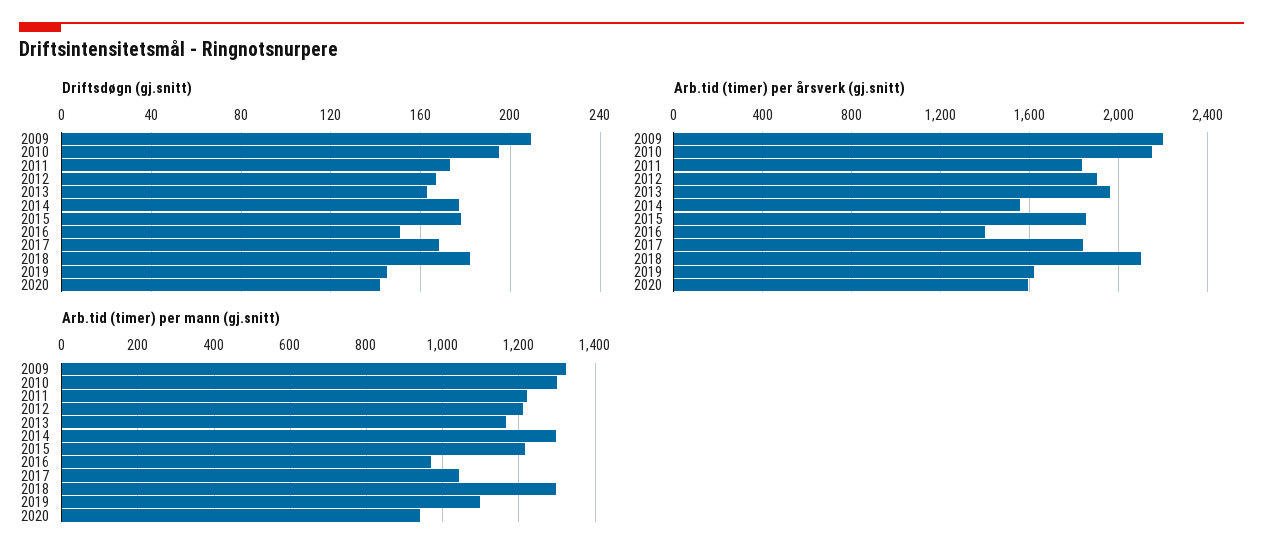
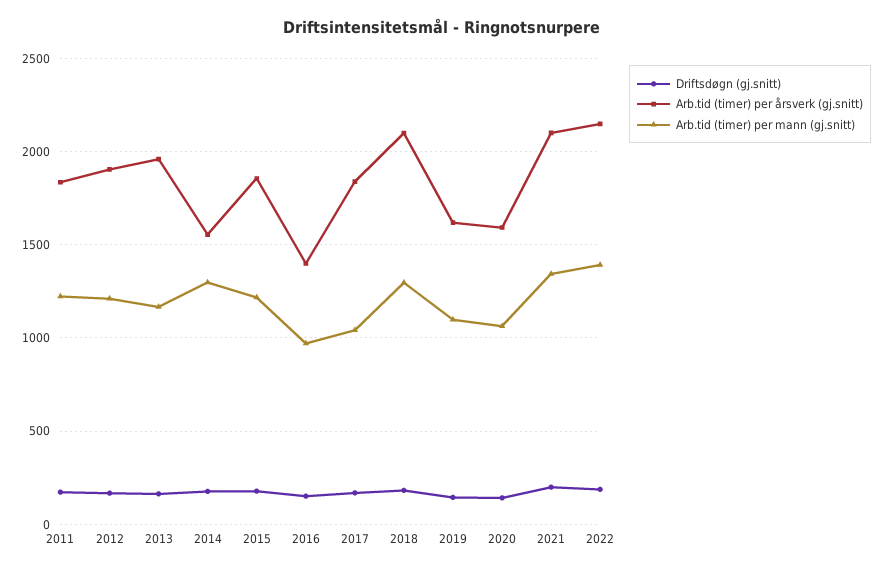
Driftsdøgn (gj.snitt), 2009: 210 -> none
Driftsdøgn (gj.snitt), 2010: 195 -> none
Arb.tid (timer) per årsverk (gj.snitt), 2009: 2200 -> none
Arb.tid (timer) per årsverk (gj.snitt), 2010: 2150 -> none
Arb.tid (timer) per mann (gj.snitt), 2009: 1320 -> none
Arb.tid (timer) per mann (gj.snitt), 2010: 1300 -> none
Arb.tid (timer) per mann (gj.snitt), 2020: 940 -> 1050
Driftsdøgn (gj.snitt), 2021: none -> 200
Arb.tid (timer) per årsverk (gj.snitt), 2021: none -> 2100
Arb.tid (timer) per mann (gj.snitt), 2021: none -> 1350
Driftsdøgn (gj.snitt), 2022: none -> 200
Arb.tid (timer) per årsverk (gj.snitt), 2022: none -> 2150
Arb.tid (timer) per mann (gj.snitt), 2022: none -> 1400

